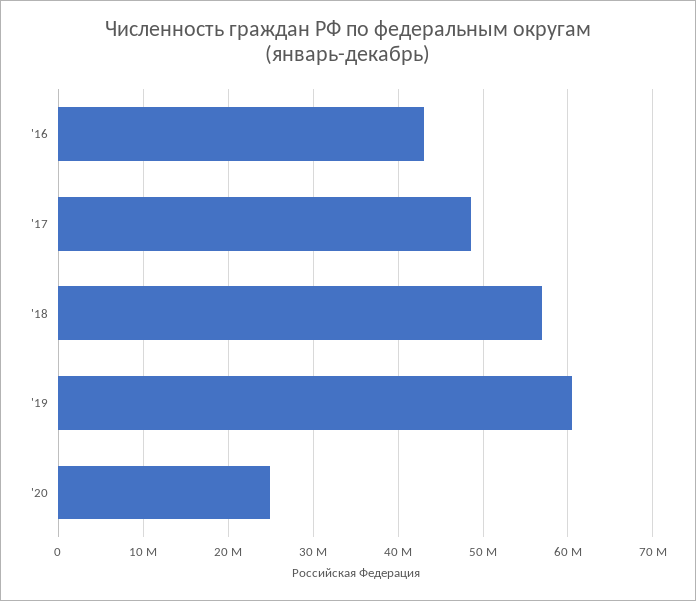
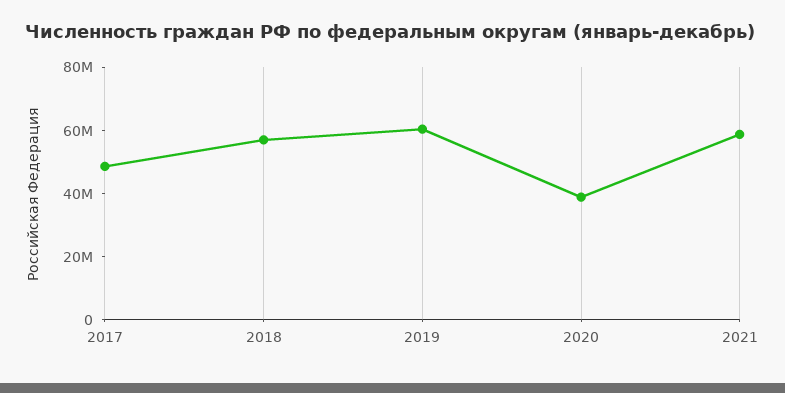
'16: 43000000 -> none
'20: 25000000 -> 40000000
2021: none -> 60000000

